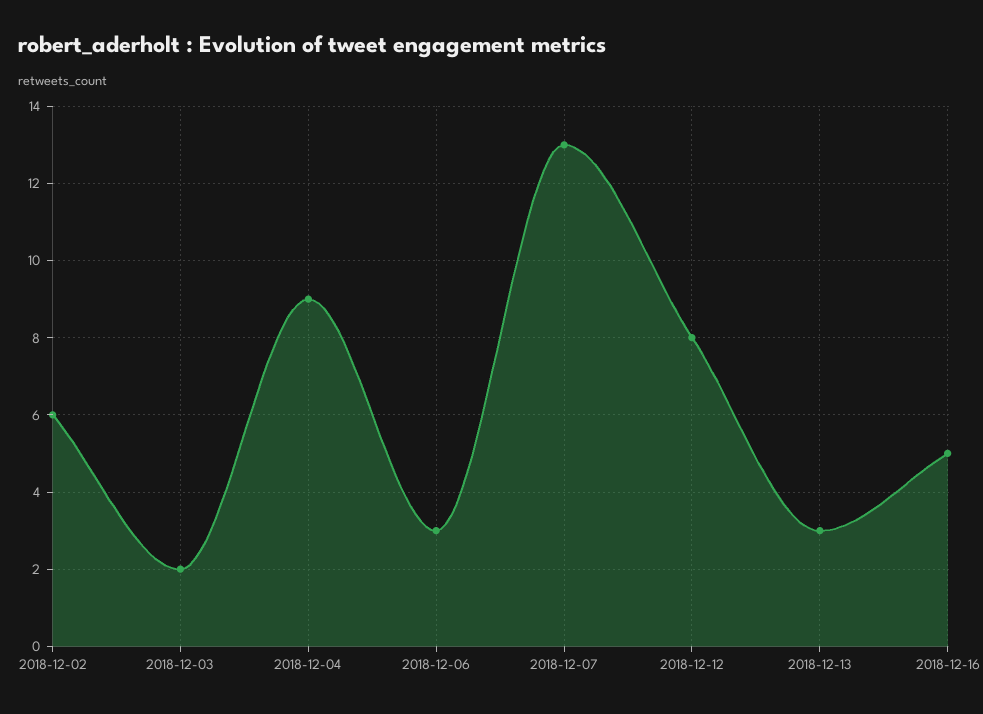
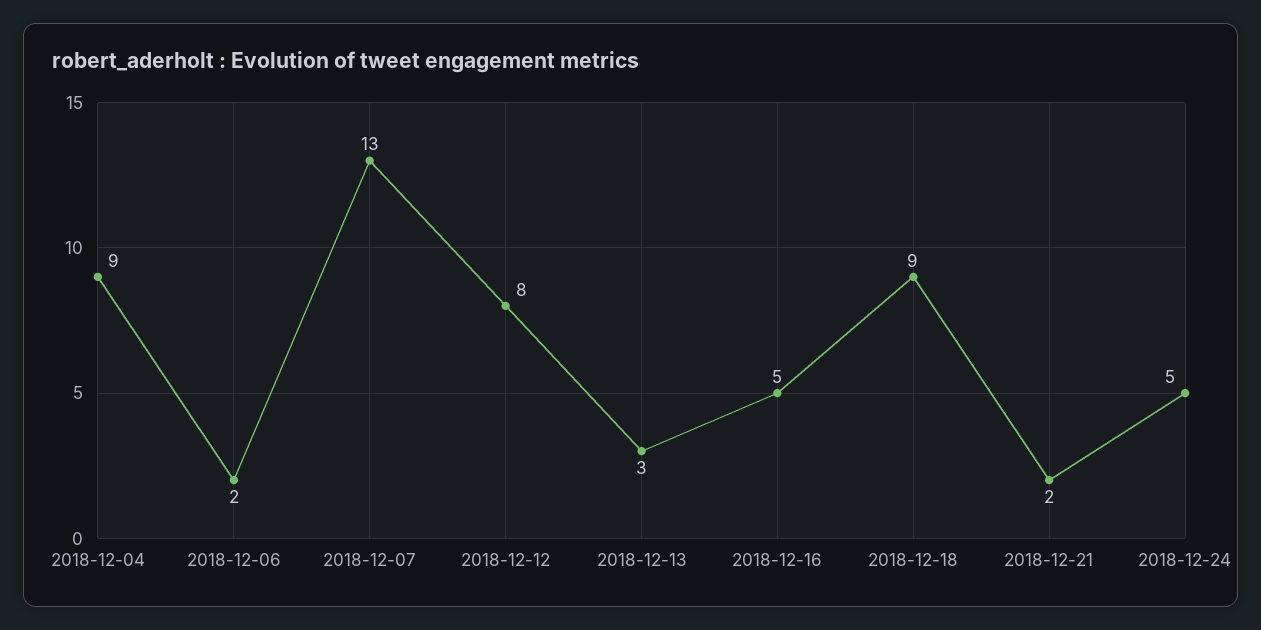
2018-12-02: 6 -> none
2018-12-03: 2 -> none
2018-12-06: 3 -> 2
2018-12-18: none -> 9
2018-12-21: none -> 2
2018-12-24: none -> 5

